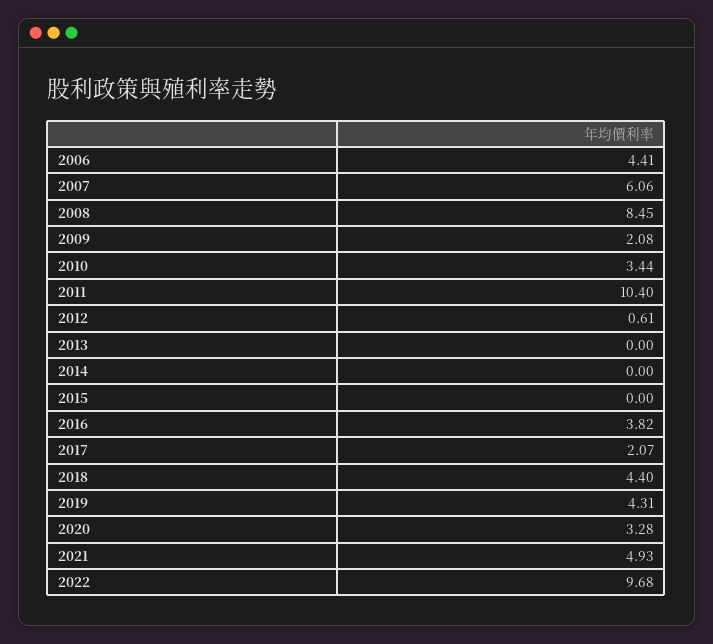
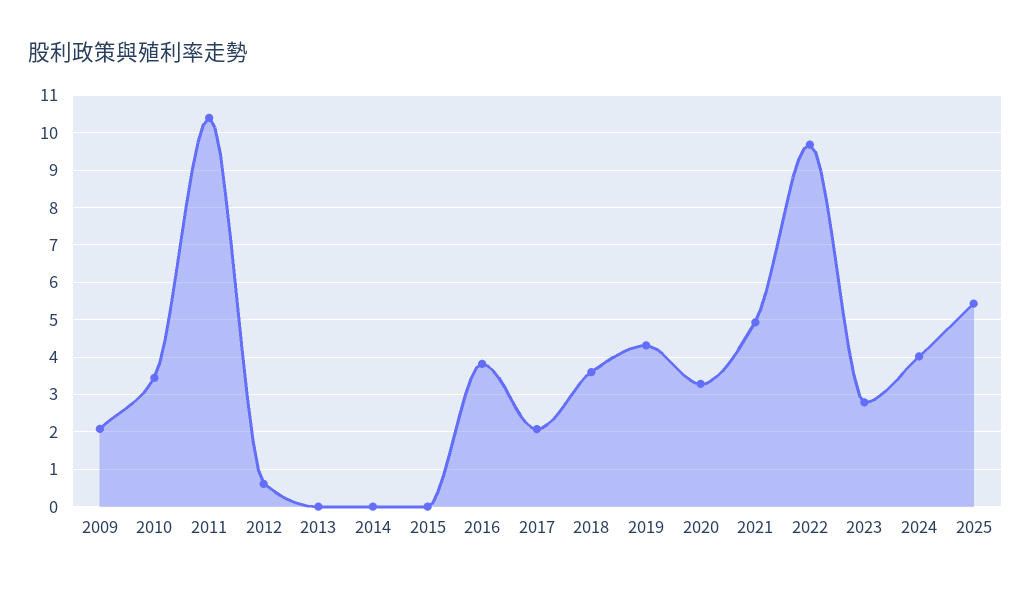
2006: 4.41 -> none
2007: 6.06 -> none
2008: 8.45 -> none
2018: 4.4 -> 3.6
2023: none -> 2.8
2024: none -> 4
2025: none -> 5.4

